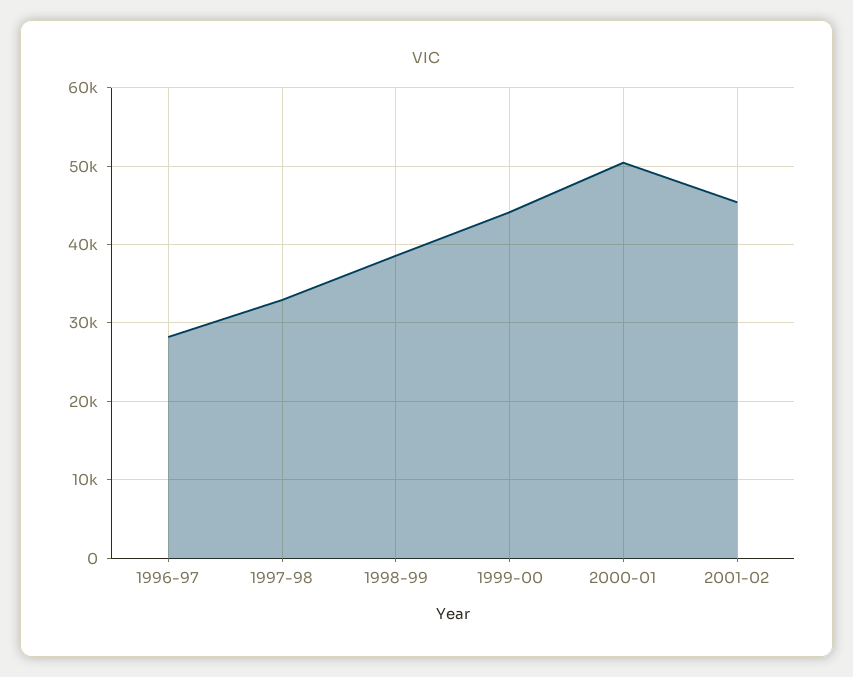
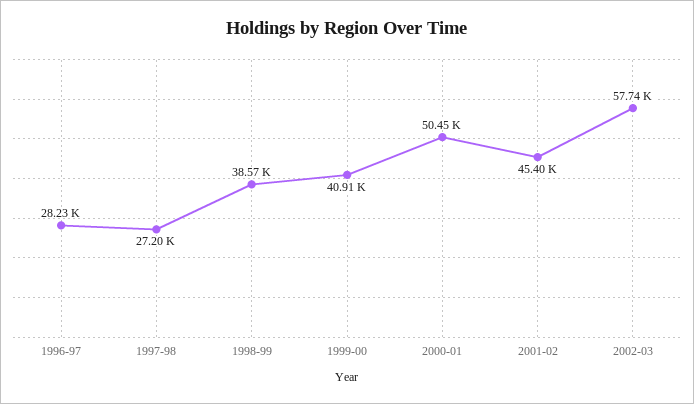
1997-98: 33000 -> 27200
1999-00: 44000 -> 40910
2002-03: none -> 57740

